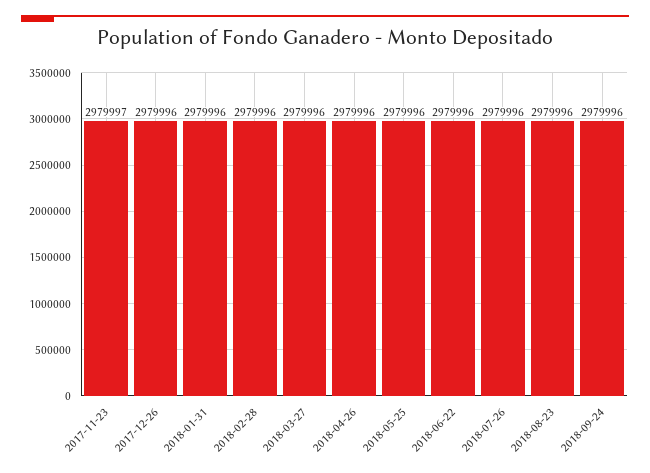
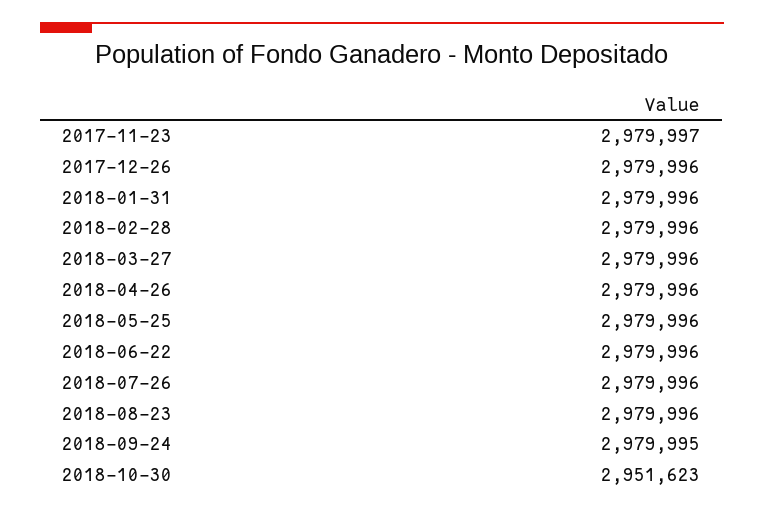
2018-09-24: 2979996 -> 2979995
2018-10-30: none -> 2951623

